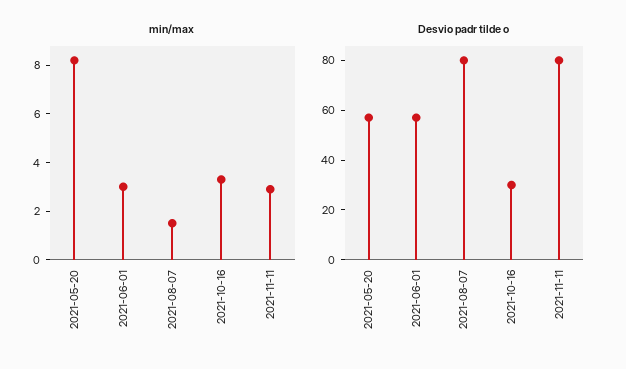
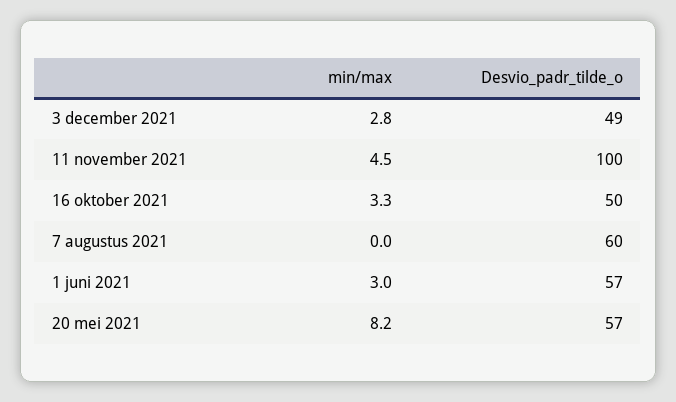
min/max, 2021-08-07: 1.5 -> 0
min/max, 2021-11-11: 3 -> 4.5
Desvio padr tilde o, 2021-08-07: 80 -> 60
Desvio padr tilde o, 2021-10-16: 30 -> 50
Desvio padr tilde o, 2021-11-11: 80 -> 100
min/max, 3 december 2021: none -> 2.8
Desvio padr tilde o, 3 december 2021: none -> 49

